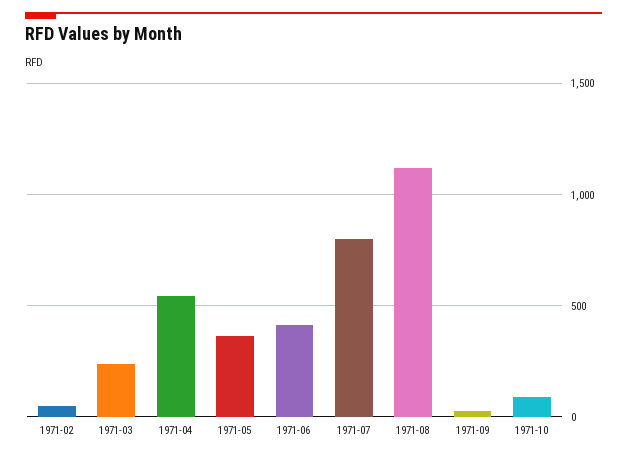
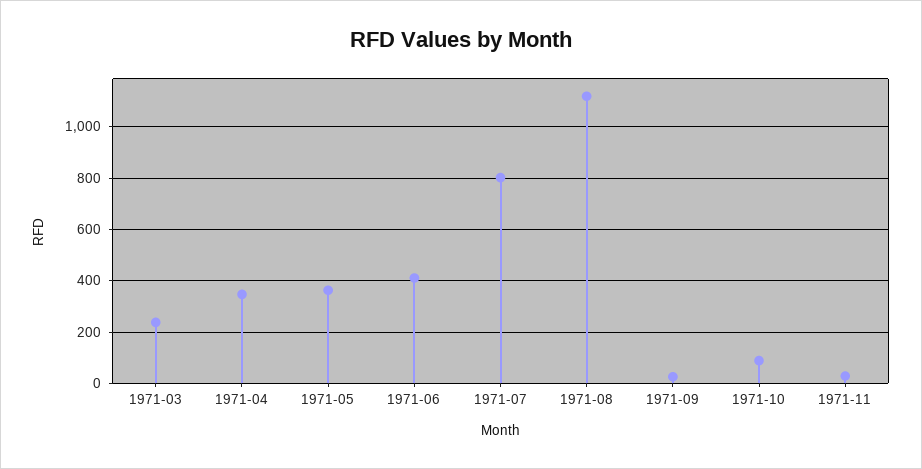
1971-02: 50 -> none
1971-04: 550 -> 350
1971-11: none -> 25

